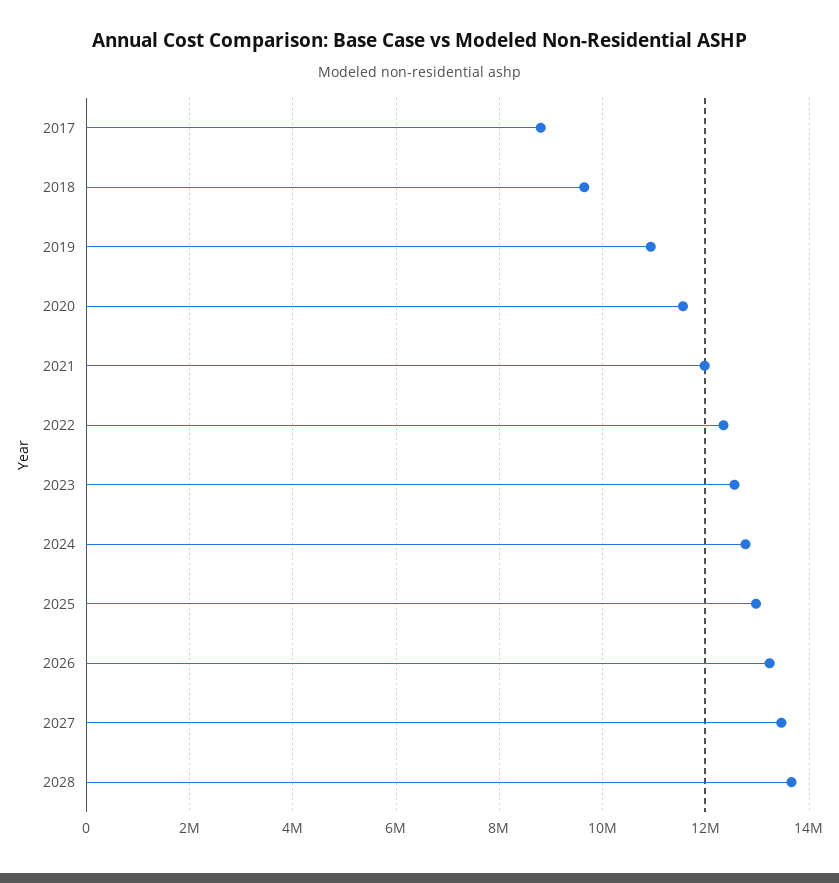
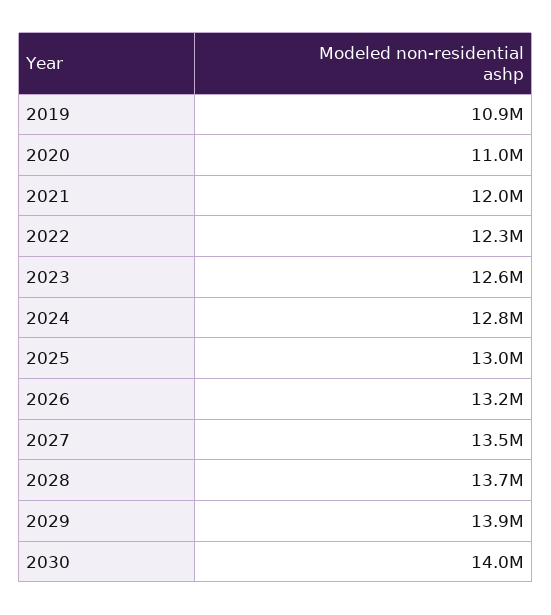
2017: 8800000 -> none
2018: 9600000 -> none
2020: 11600000 -> 11000000
2029: none -> 13900000
2030: none -> 14000000

